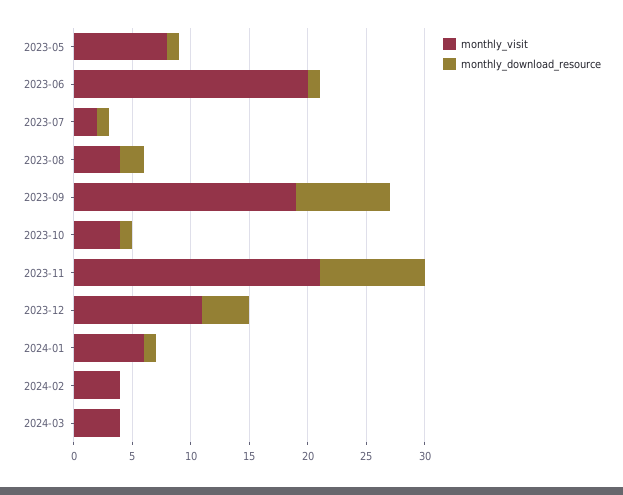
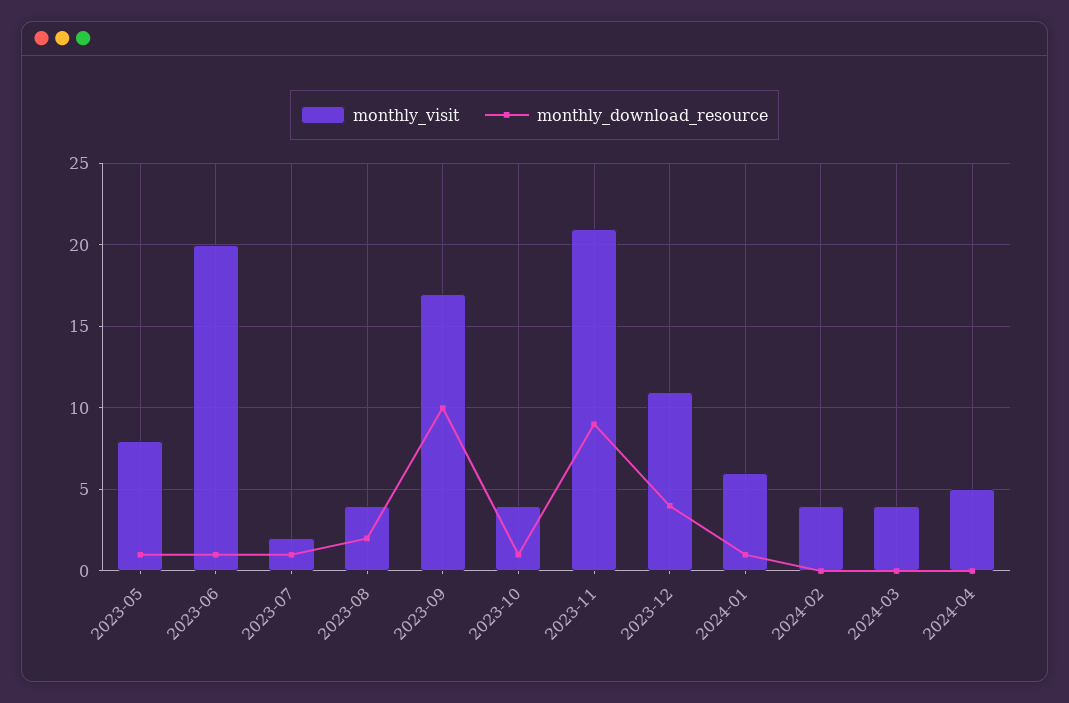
monthly_visit, 2023-09: 19 -> 17
monthly_download_resource, 2023-09: 8 -> 10
monthly_visit, 2024-04: none -> 5
monthly_download_resource, 2024-04: none -> 0

